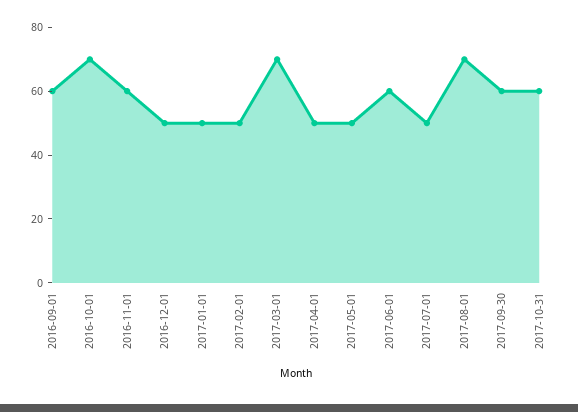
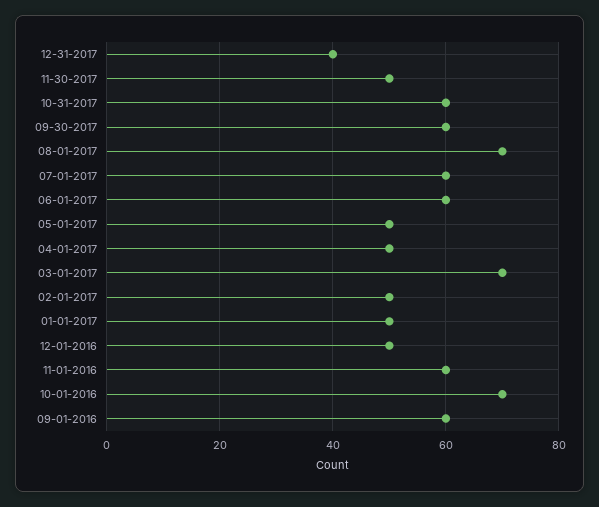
2017-07-01: 50 -> 60
12-31-2017: none -> 40
11-30-2017: none -> 50

